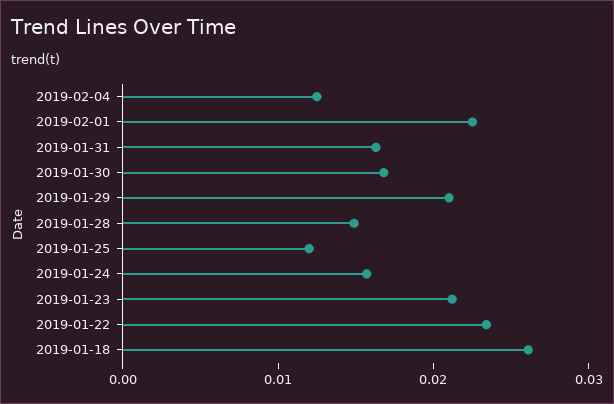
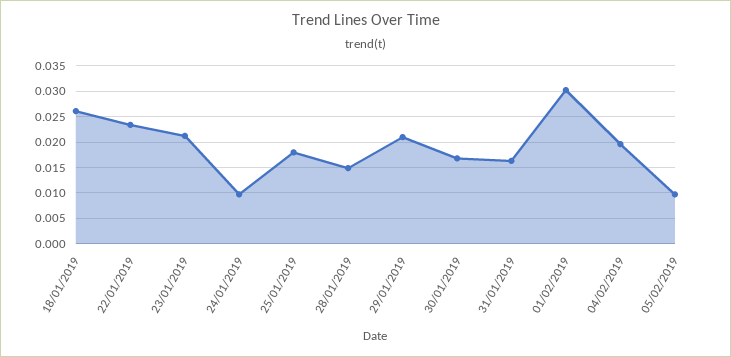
2019-02-04: 0.012 -> 0.02
2019-02-01: 0.022 -> 0.03
2019-01-25: 0.012 -> 0.0175
2019-01-24: 0.016 -> 0.01
05/02/2019: none -> 0.01

